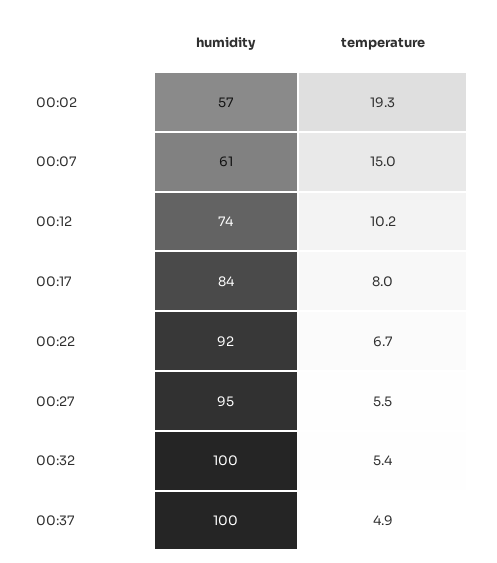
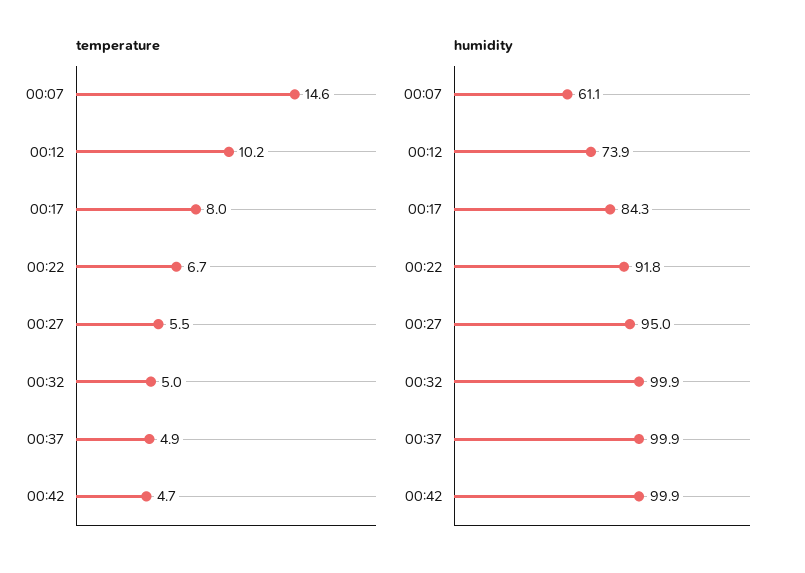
humidity, 00:02: 57 -> none
temperature, 00:02: 19.3 -> none
temperature, 00:07: 15 -> 14.6
temperature, 00:32: 5.4 -> 5
temperature, 00:42: none -> 4.7
humidity, 00:42: none -> 99.9

